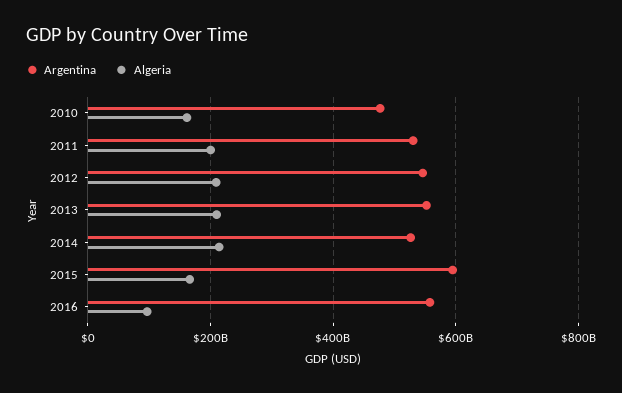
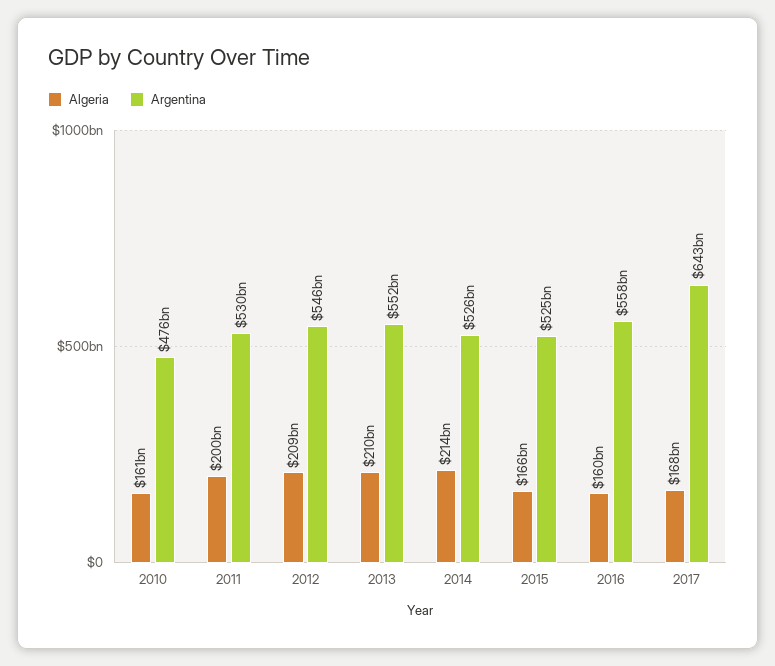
Argentina, 2015: 600000000000 -> 525000000000
Algeria, 2016: 100000000000 -> 160000000000
Algeria, 2017: none -> 168000000000
Argentina, 2017: none -> 643000000000

